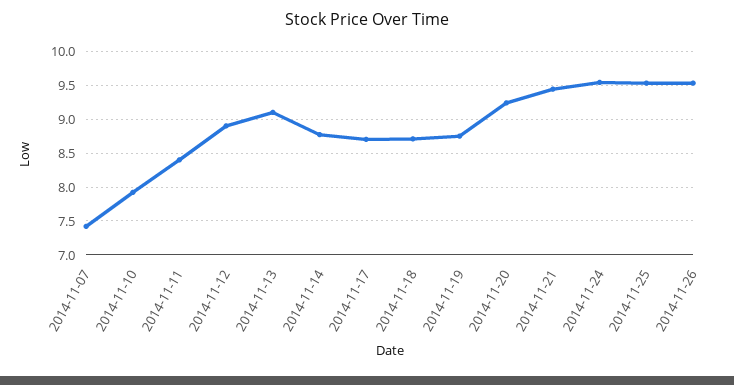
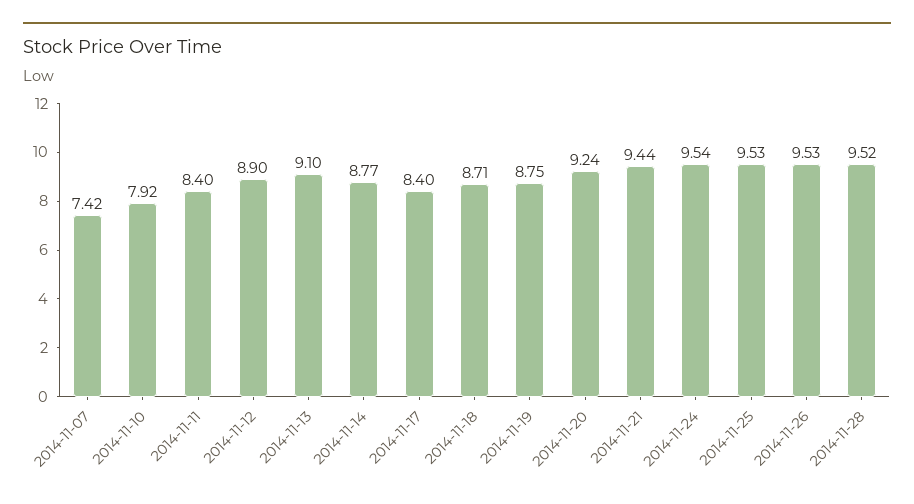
2014-11-17: 8.7 -> 8.4
2014-11-28: none -> 9.52

